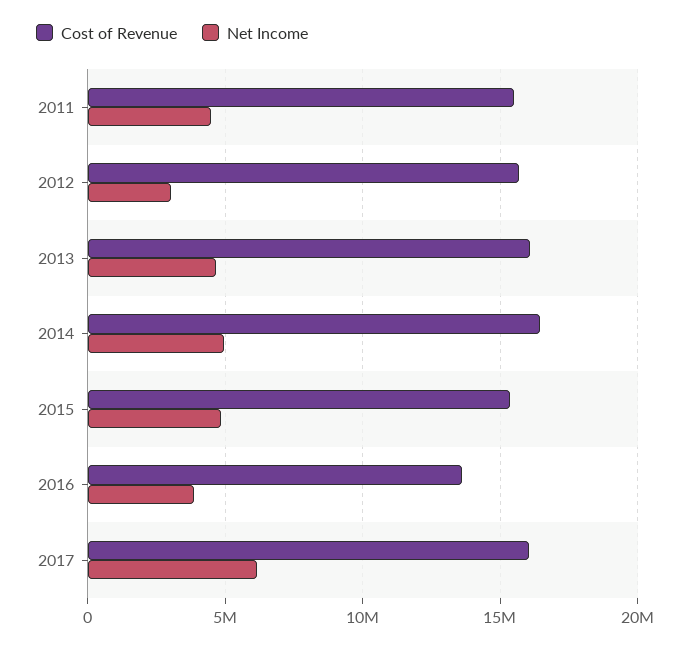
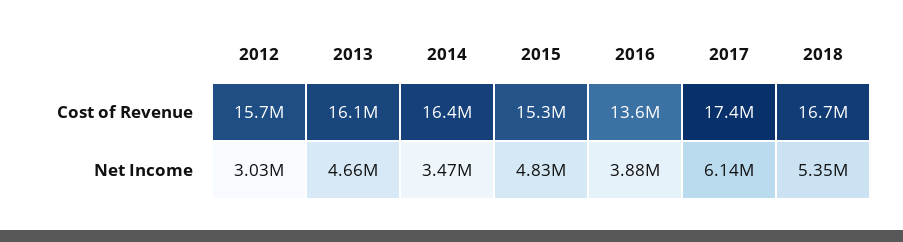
Cost of Revenue, 2011: 15500000 -> none
Net Income, 2011: 4500000 -> none
Net Income, 2014: 5000000 -> 3470000
Cost of Revenue, 2017: 16000000 -> 17400000
Cost of Revenue, 2018: none -> 16700000
Net Income, 2018: none -> 5350000

